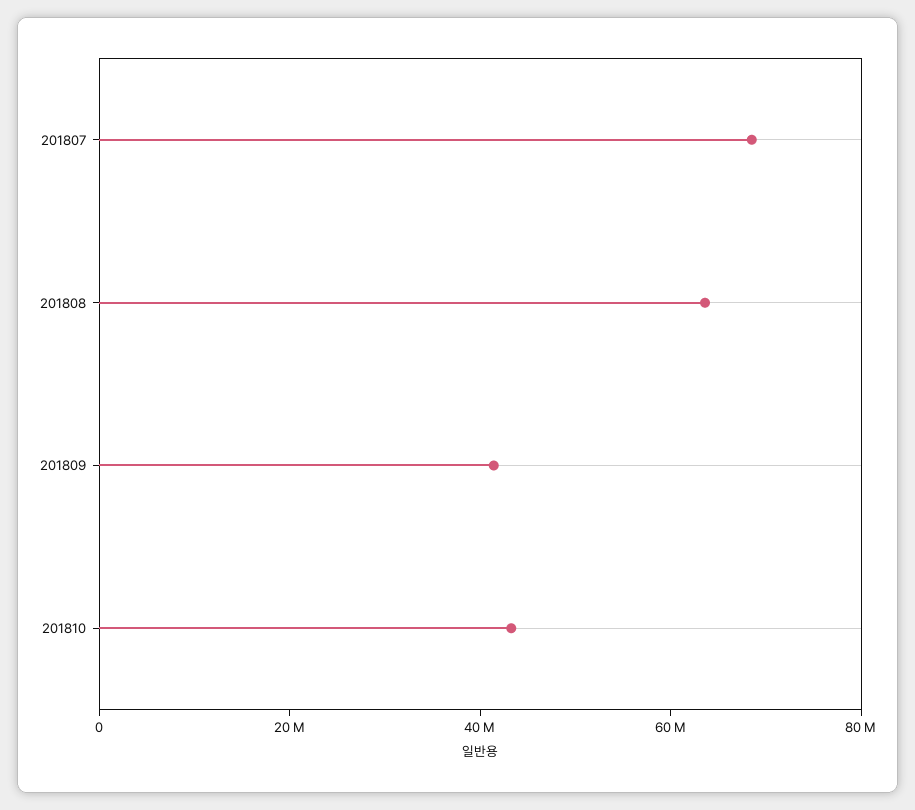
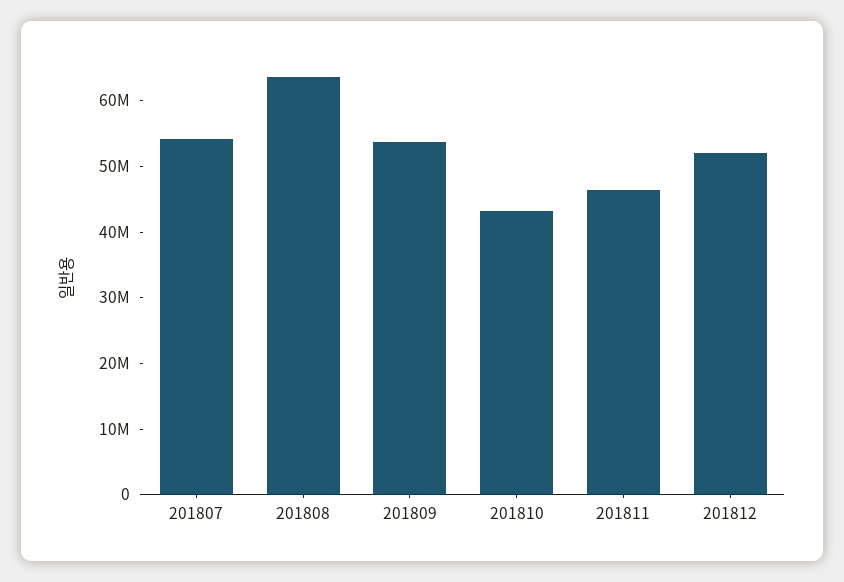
201807: 70000000 -> 54000000
201809: 40000000 -> 54000000
201811: none -> 46000000
201812: none -> 52000000

